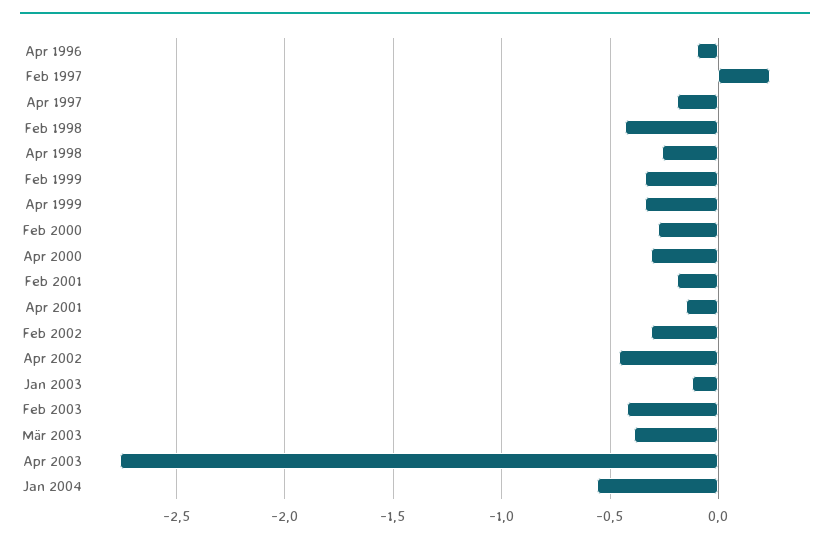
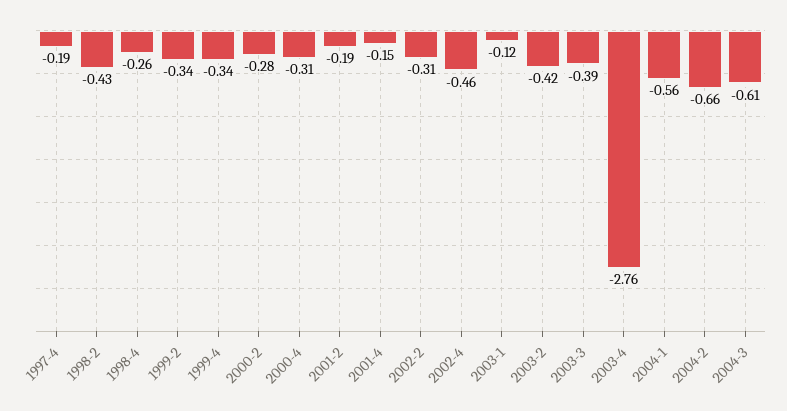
Apr 1996: -0.1 -> none
Feb 1997: 0.25 -> none
2004-2: none -> -0.66
2004-3: none -> -0.61

